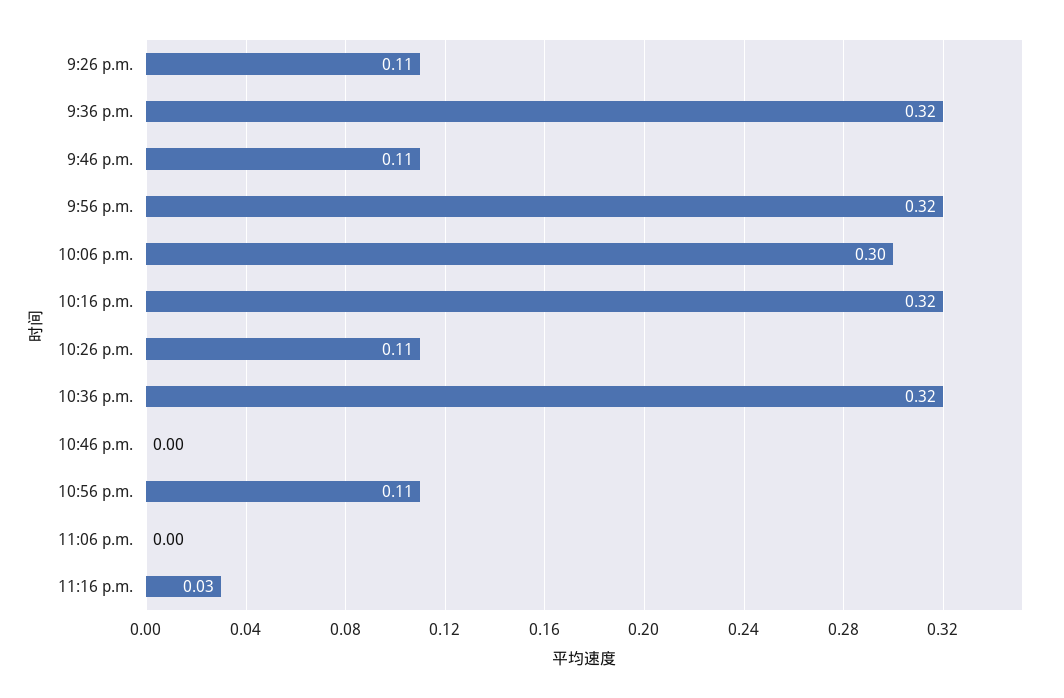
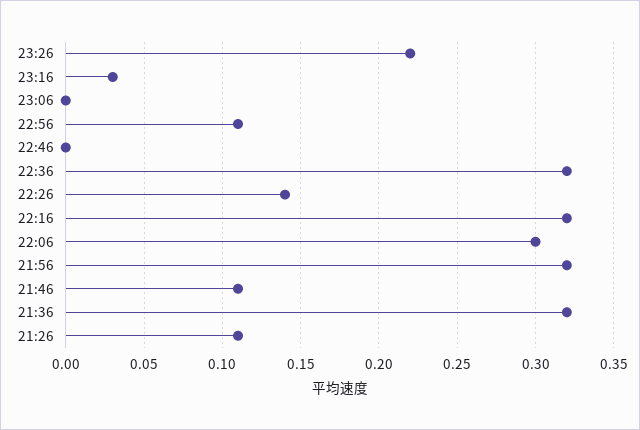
10:26 p.m.: 0.11 -> 0.14
23:26: none -> 0.22

